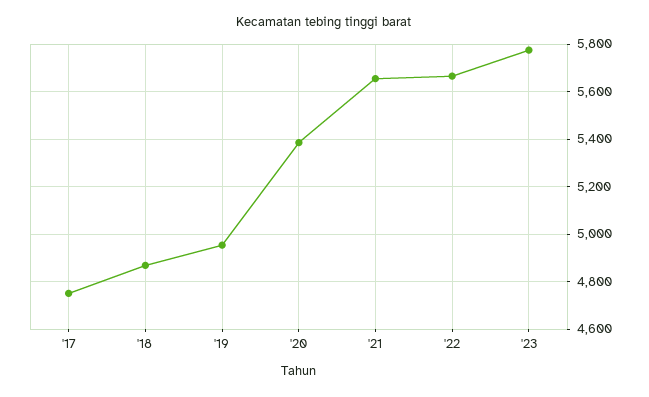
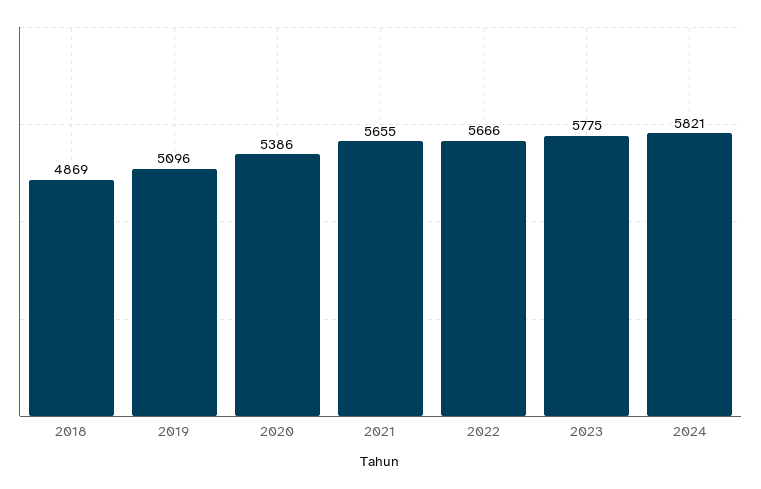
'17: 4750 -> none
'19: 4950 -> 5096
2024: none -> 5821

